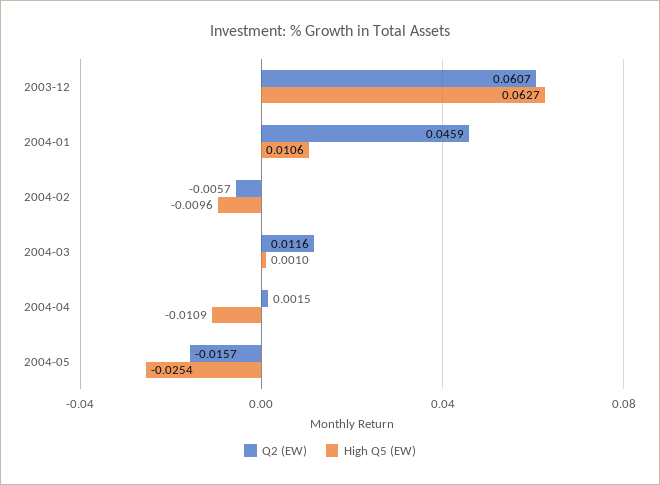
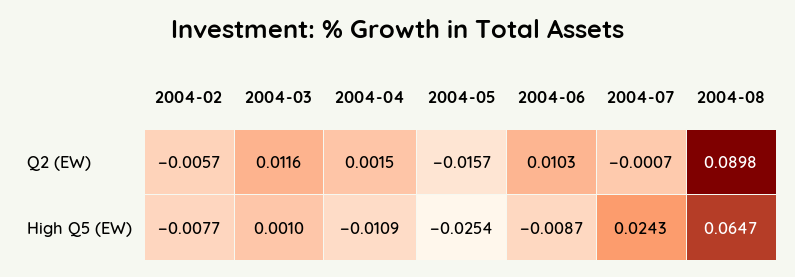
Q2 (EW), 2003-12: 0.0607 -> none
High Q5 (EW), 2003-12: 0.0627 -> none
Q2 (EW), 2004-01: 0.0459 -> none
High Q5 (EW), 2004-01: 0.0106 -> none
High Q5 (EW), 2004-02: -0.0096 -> -0.0077
Q2 (EW), 2004-06: none -> 0.0103
Q2 (EW), 2004-07: none -> -0.0007
Q2 (EW), 2004-08: none -> 0.0898
High Q5 (EW), 2004-06: none -> -0.0087
High Q5 (EW), 2004-07: none -> 0.0243
High Q5 (EW), 2004-08: none -> 0.0647

